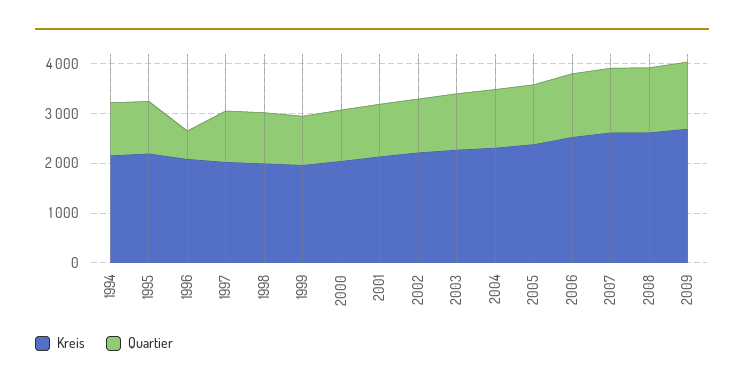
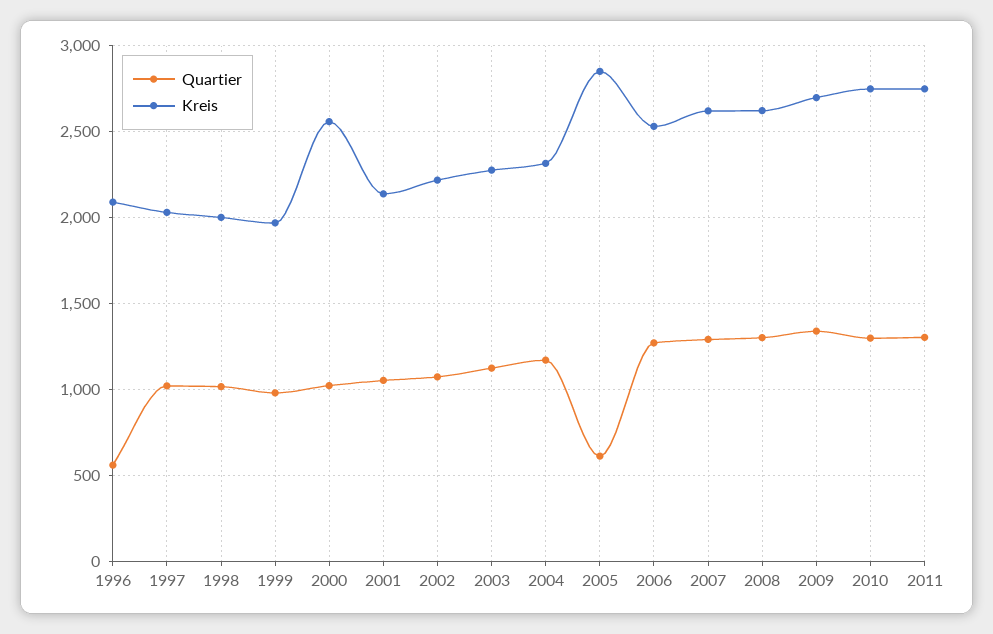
Kreis, 1994: 2200 -> none
Quartier, 1994: 1000 -> none
Kreis, 1995: 2200 -> none
Quartier, 1995: 1000 -> none
Kreis, 2000: 2000 -> 2550
Kreis, 2005: 2400 -> 2850
Quartier, 2005: 1200 -> 600
Quartier, 2010: none -> 1300
Kreis, 2010: none -> 2750
Quartier, 2011: none -> 1300
Kreis, 2011: none -> 2750

